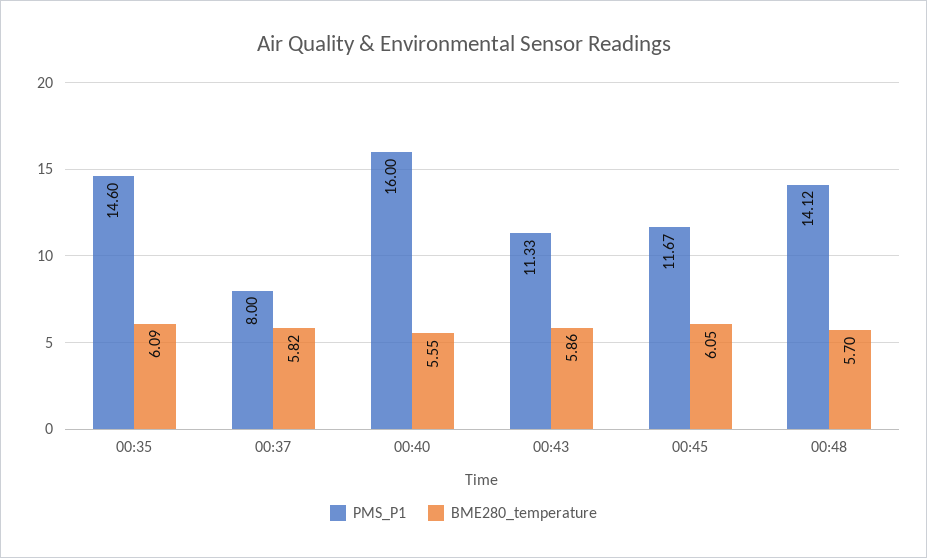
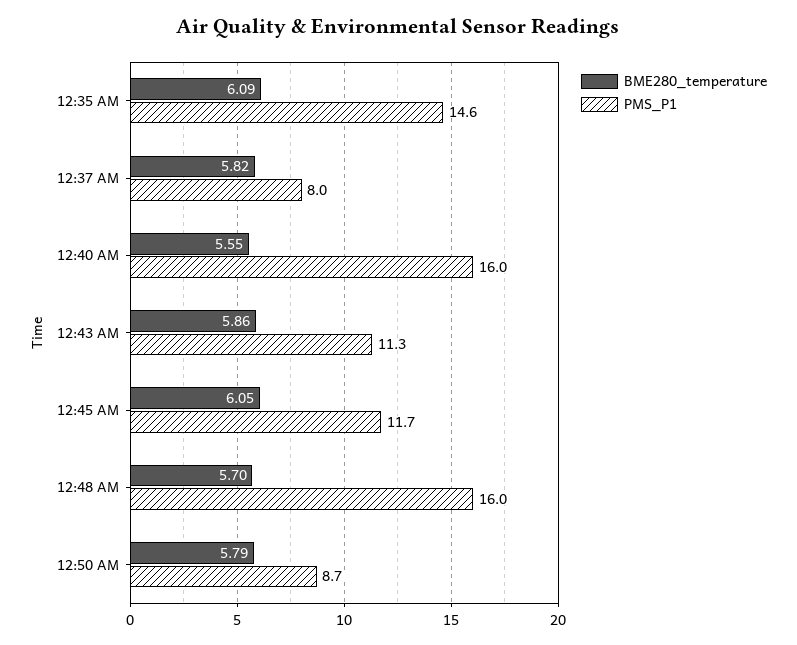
PMS_P1, 00:48: 14.12 -> 16
BME280_temperature, 12:50 AM: none -> 5.79
PMS_P1, 12:50 AM: none -> 8.7

